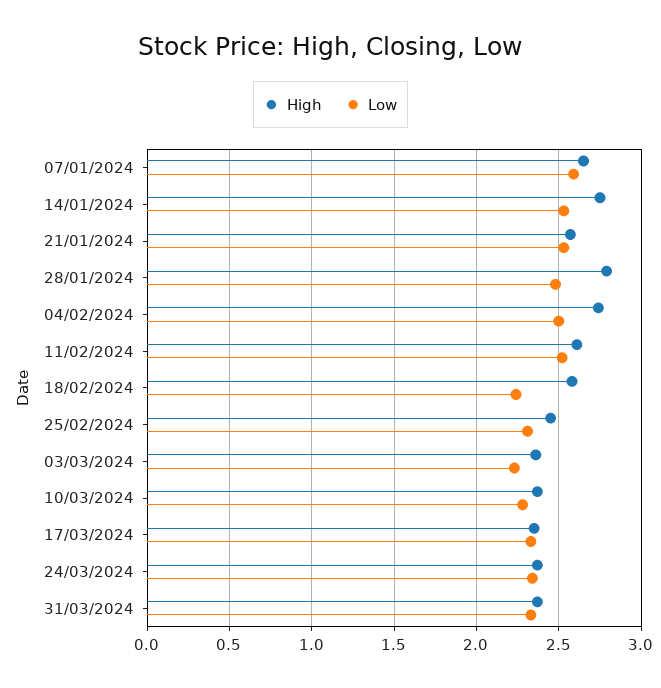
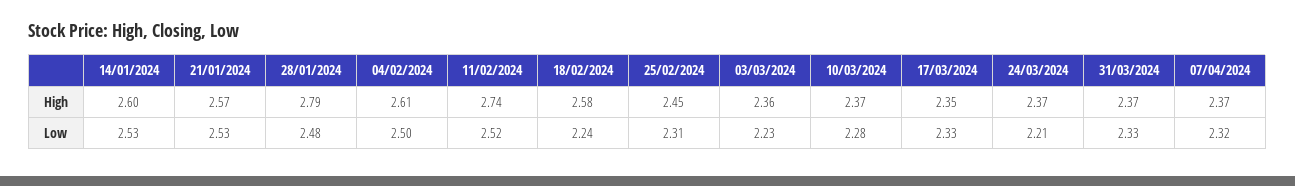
High, 07/01/2024: 2.65 -> none
Low, 07/01/2024: 2.6 -> none
High, 14/01/2024: 2.75 -> 2.6
High, 04/02/2024: 2.75 -> 2.61
High, 11/02/2024: 2.6 -> 2.74
Low, 24/03/2024: 2.35 -> 2.21
High, 07/04/2024: none -> 2.37
Low, 07/04/2024: none -> 2.32

